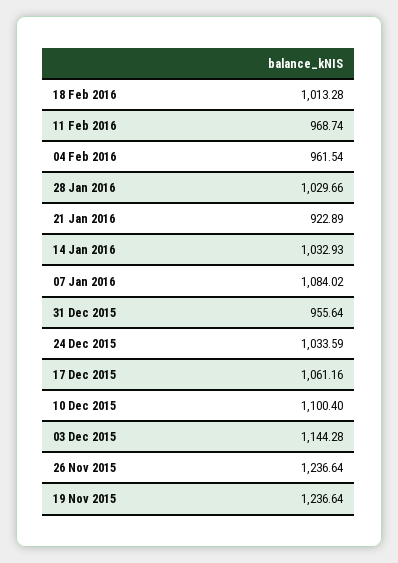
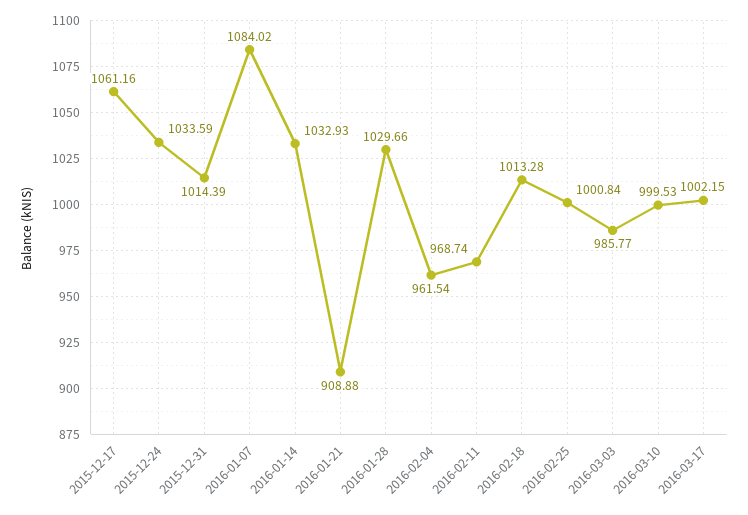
21 Jan 2016: 922.89 -> 908.88
31 Dec 2015: 955.64 -> 1014.39
10 Dec 2015: 1100.4 -> none
03 Dec 2015: 1144.28 -> none
26 Nov 2015: 1236.64 -> none
19 Nov 2015: 1236.64 -> none
2016-02-25: none -> 1000.84
2016-03-03: none -> 985.77
2016-03-10: none -> 999.53
2016-03-17: none -> 1002.15

